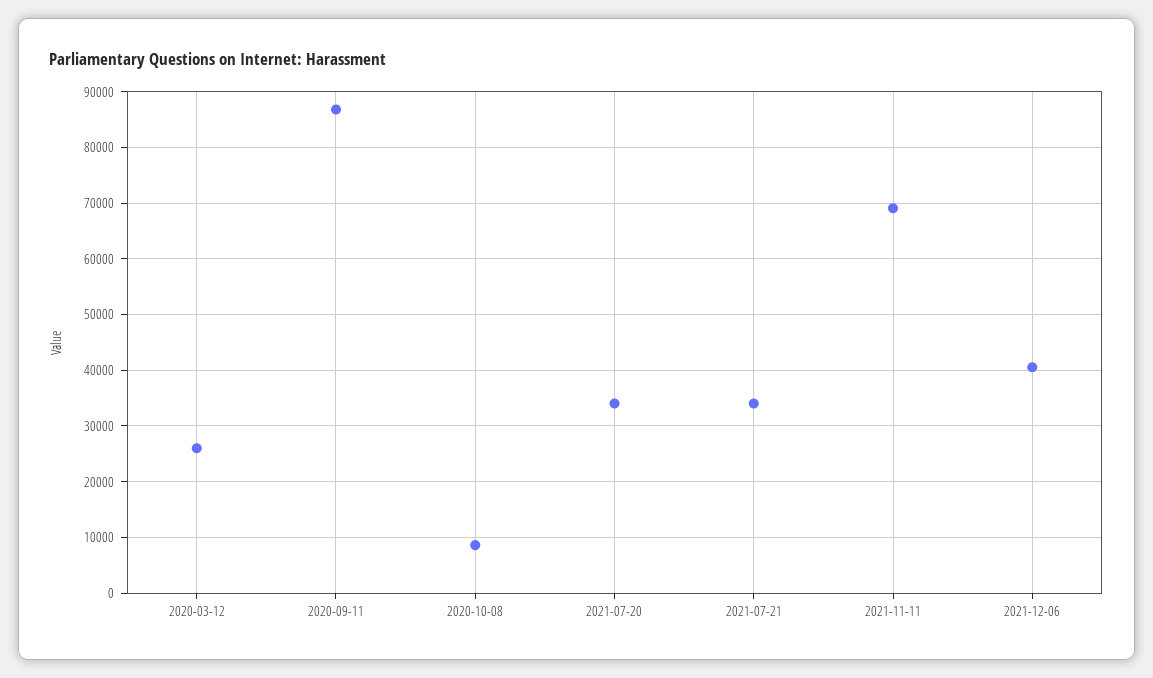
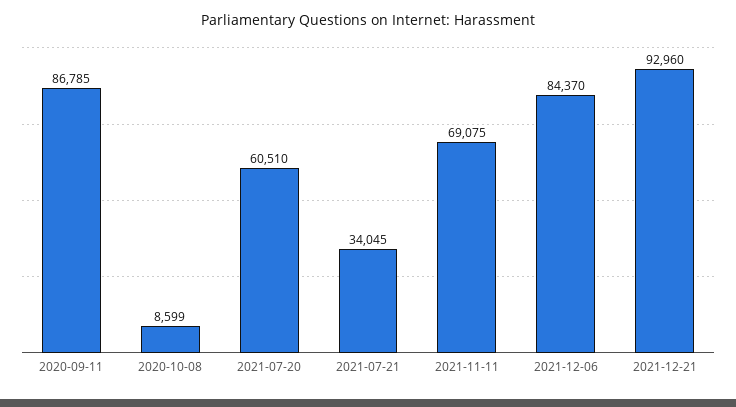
2020-03-12: 26000 -> none
2021-07-20: 34000 -> 60510
2021-12-06: 40000 -> 84370
2021-12-21: none -> 92960

